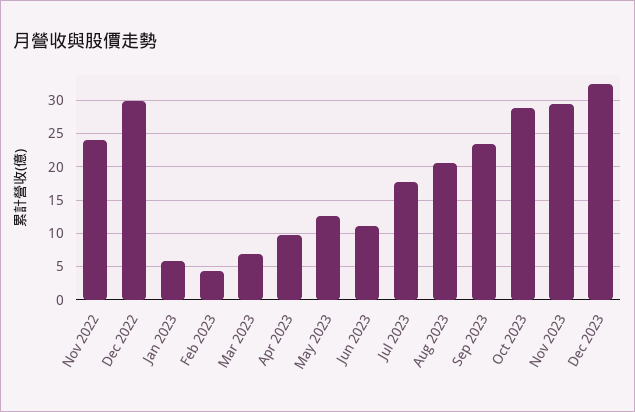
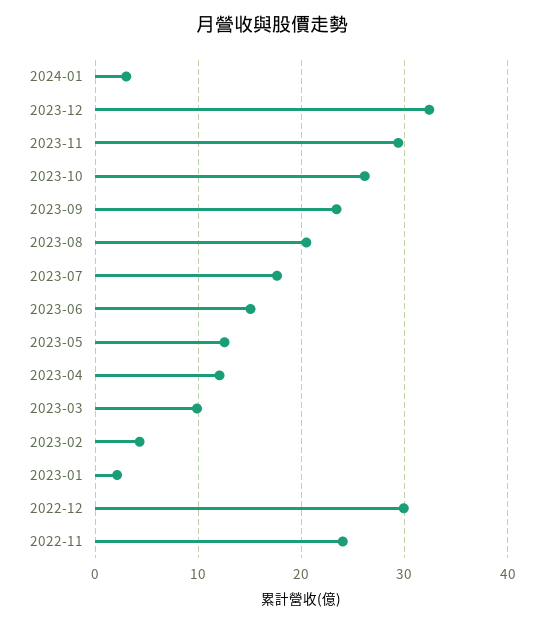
Jan 2023: 6 -> 2
Mar 2023: 7 -> 10
Apr 2023: 10 -> 12
Jun 2023: 11 -> 15
Oct 2023: 29 -> 26
2024-01: none -> 3

